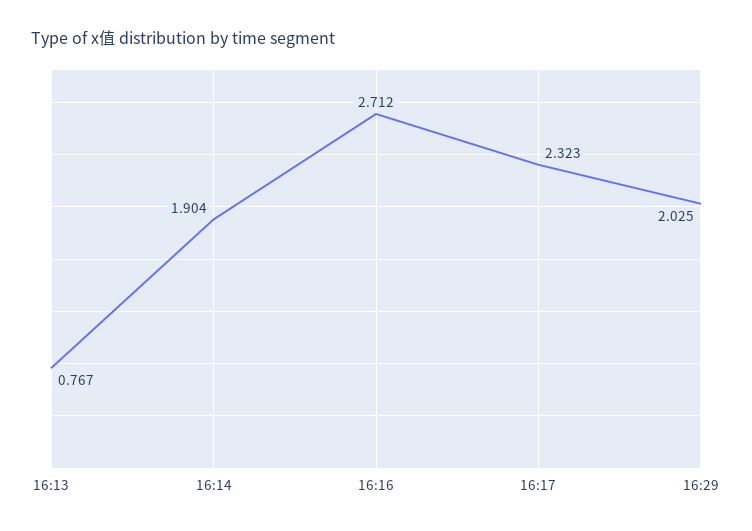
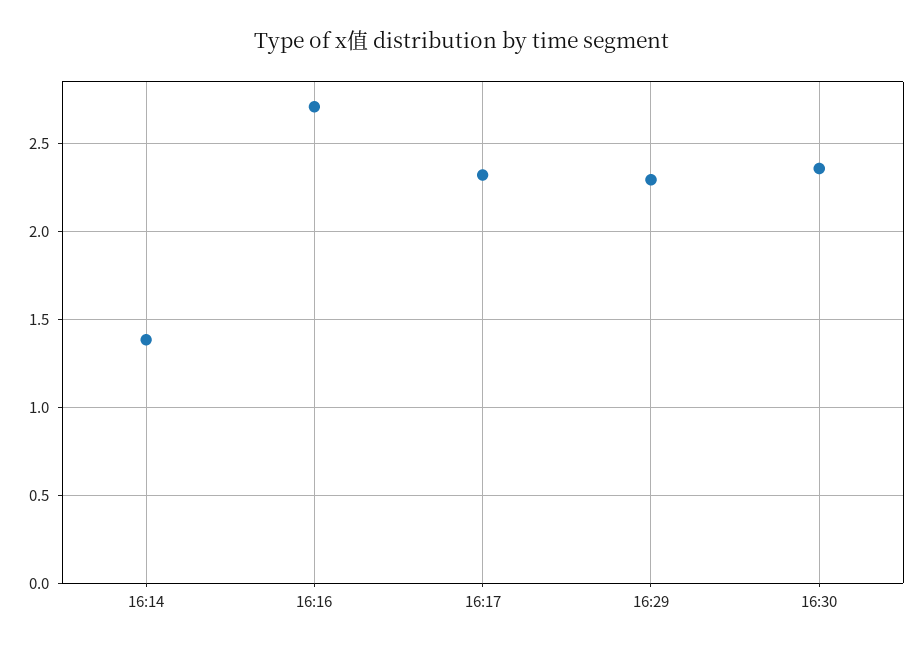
16:13: 0.767 -> none
16:14: 1.904 -> 1.4
16:29: 2.025 -> 2.3
16:30: none -> 2.35

